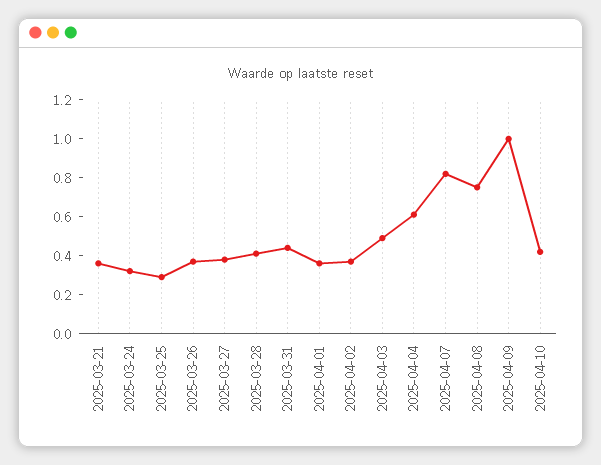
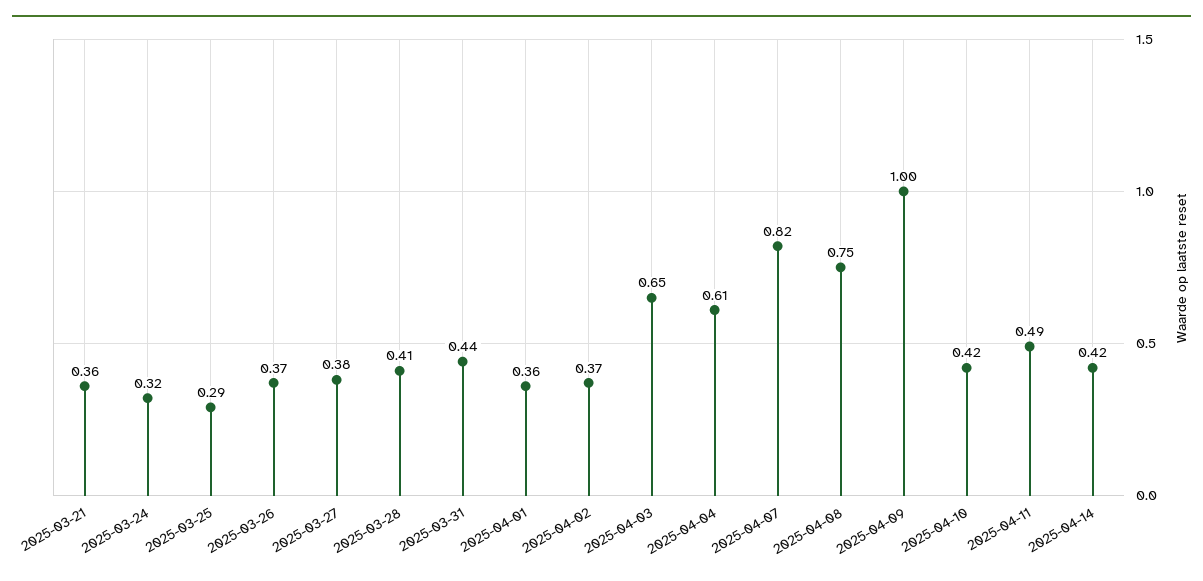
2025-04-03: 0.5 -> 0.65
2025-04-11: none -> 0.49
2025-04-14: none -> 0.42

